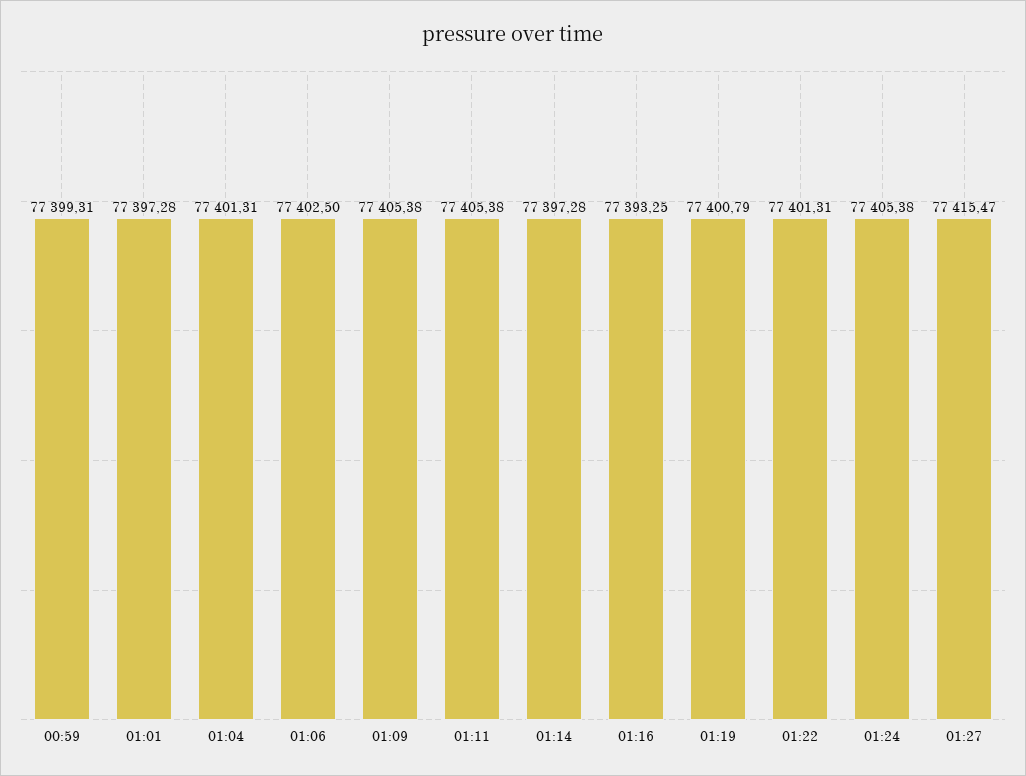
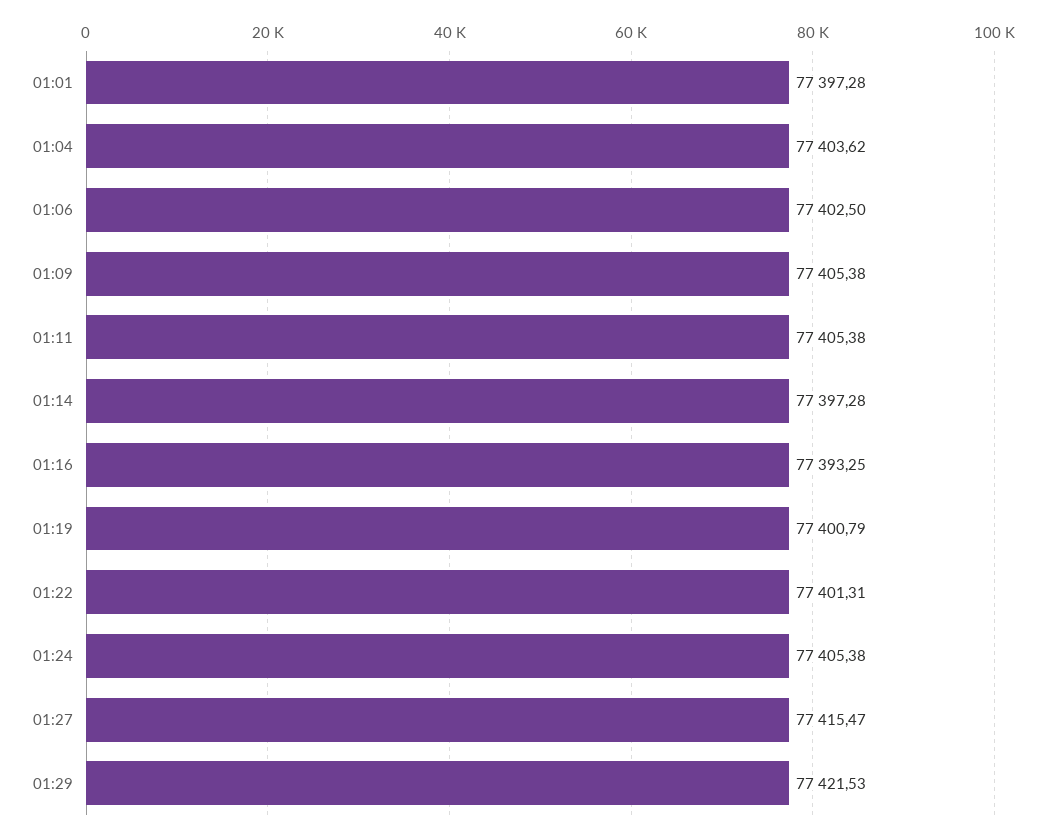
00:59: 77399.31 -> none
01:04: 77401.31 -> 77403.62
01:29: none -> 77421.53

